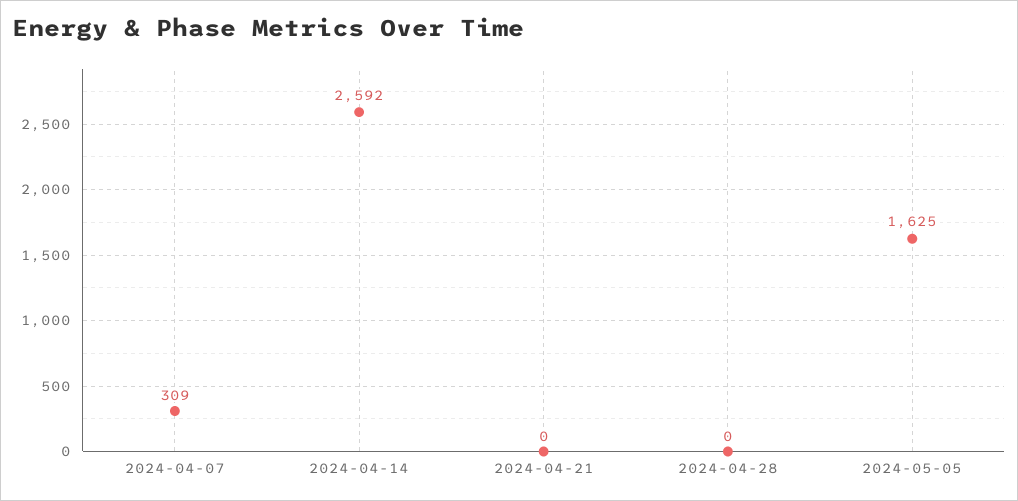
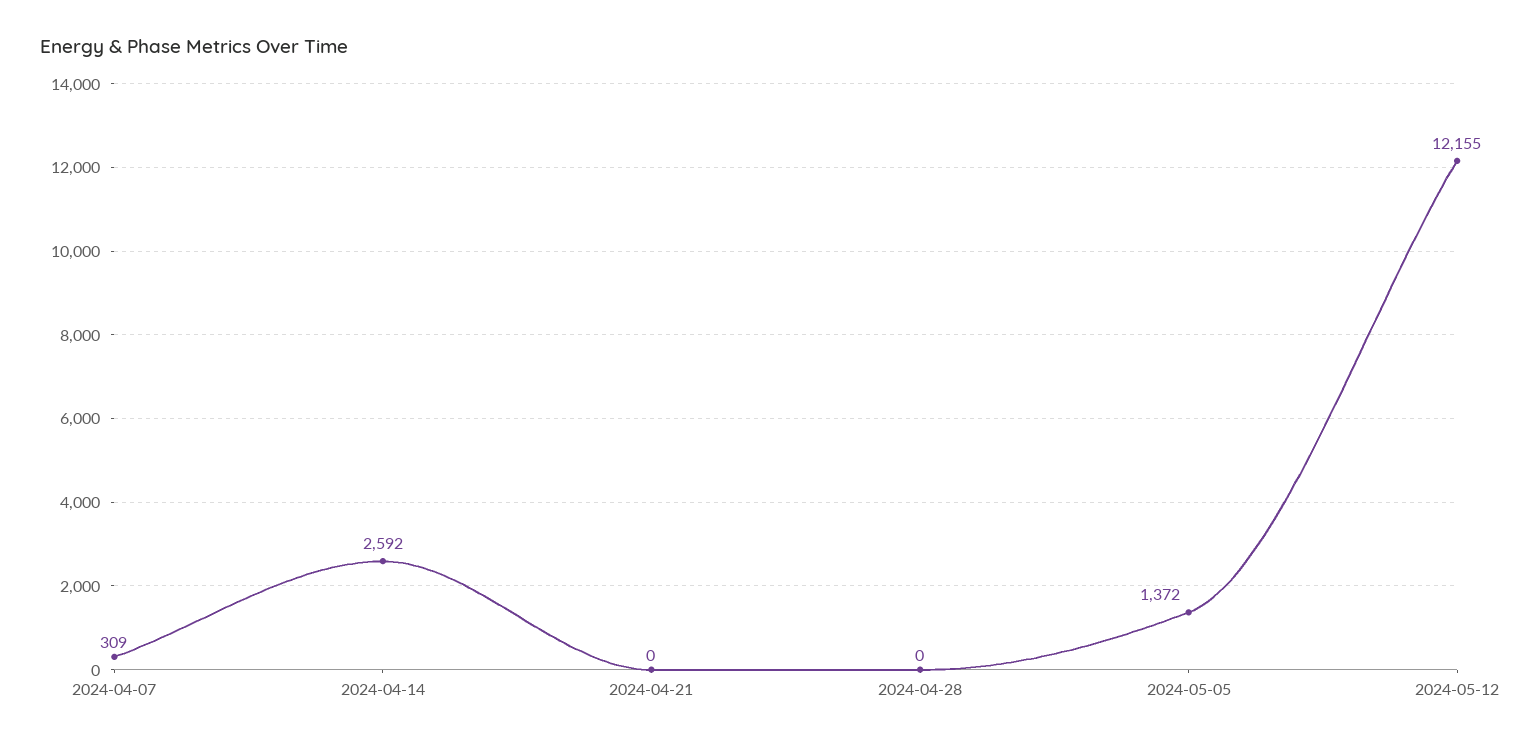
2024-05-05: 1625 -> 1372
2024-05-12: none -> 12155

